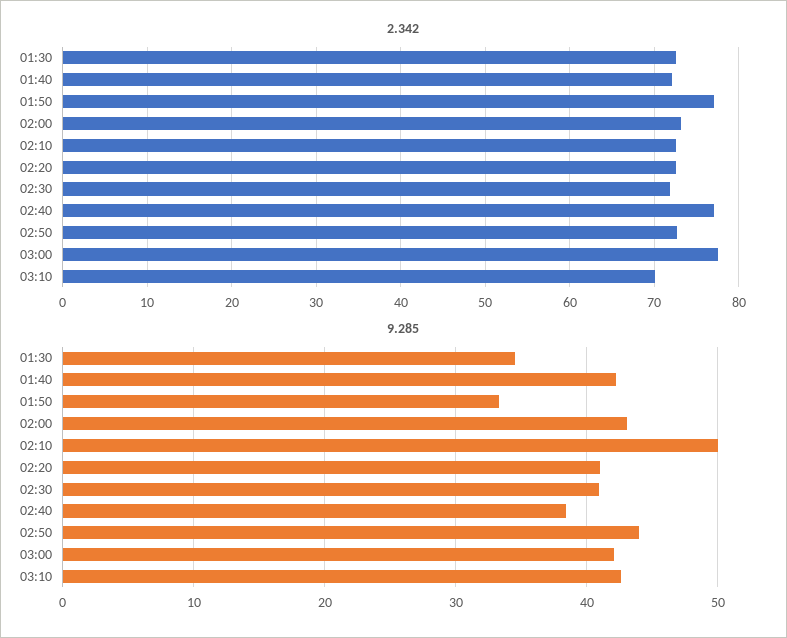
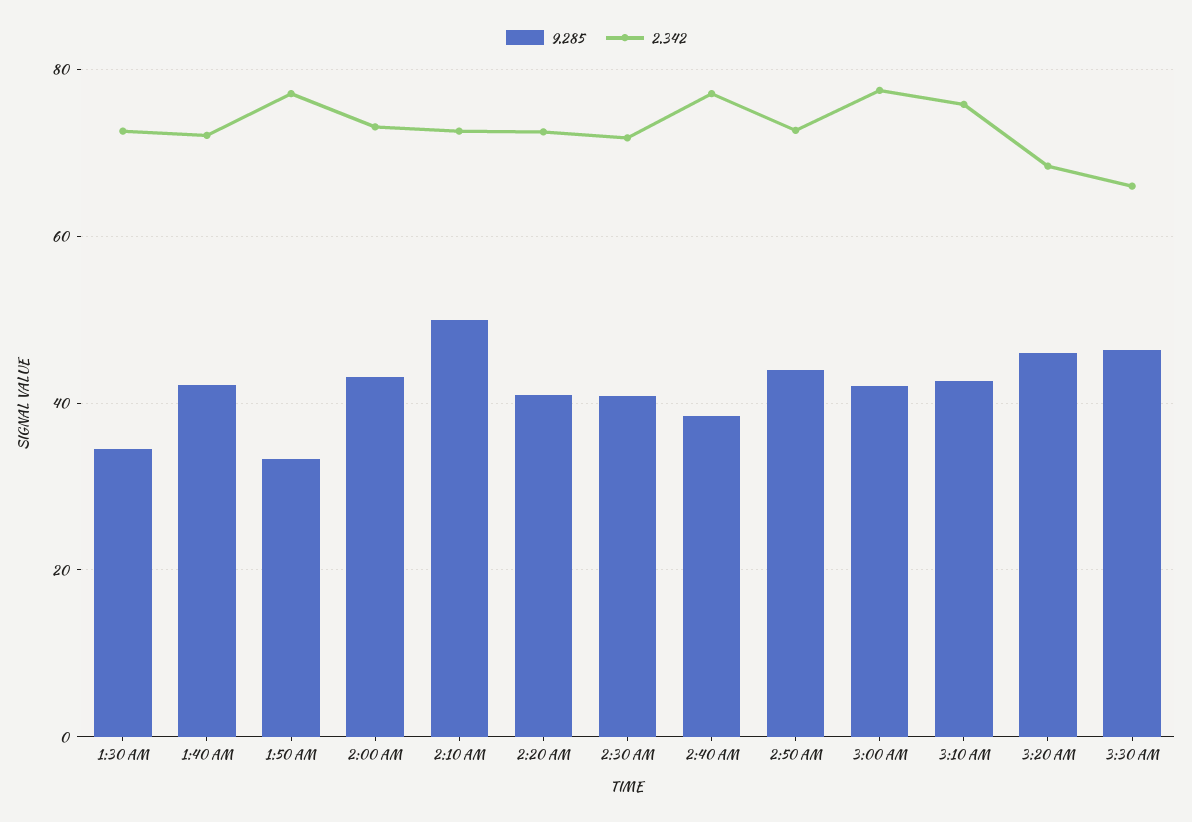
2.342, 03:10: 70 -> 76
9.285, 3:20 AM: none -> 46
2.342, 3:20 AM: none -> 68
9.285, 3:30 AM: none -> 46
2.342, 3:30 AM: none -> 66

